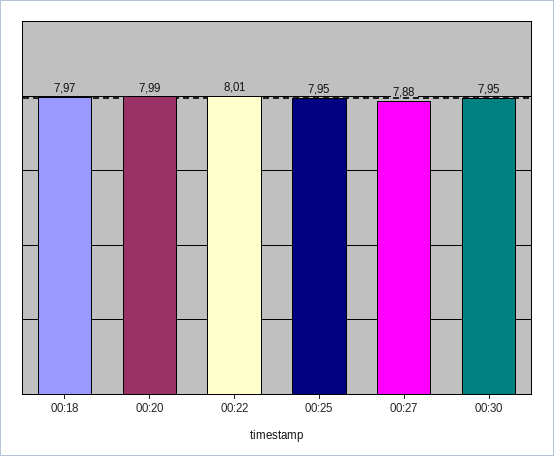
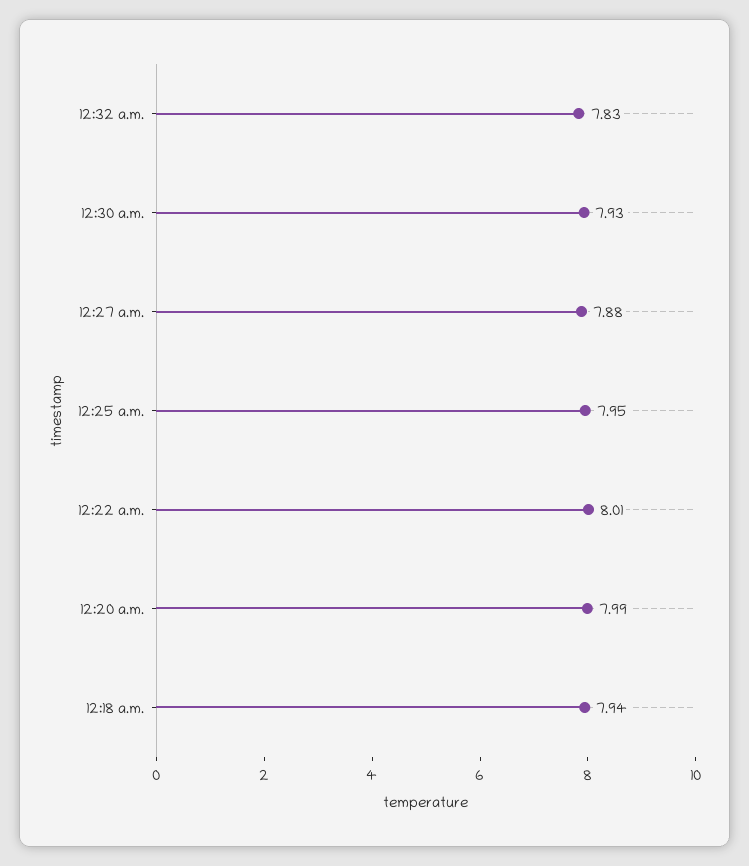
00:18: 7.97 -> 7.94
00:30: 7.95 -> 7.93
12:32 a.m.: none -> 7.83

